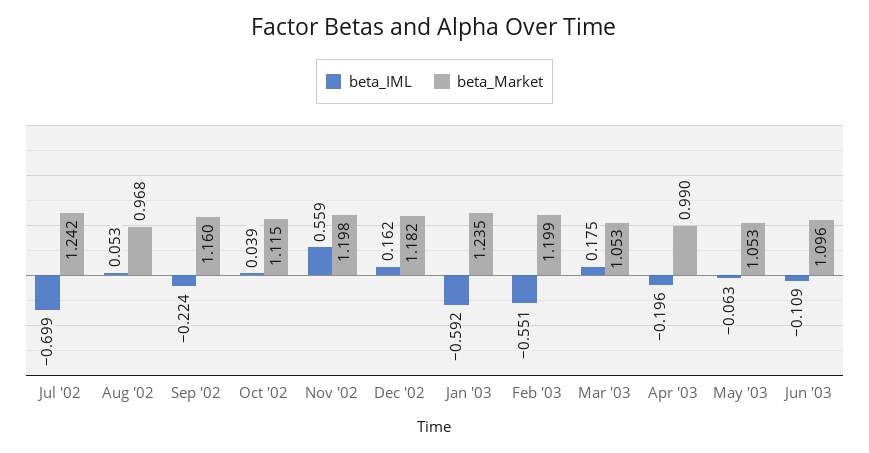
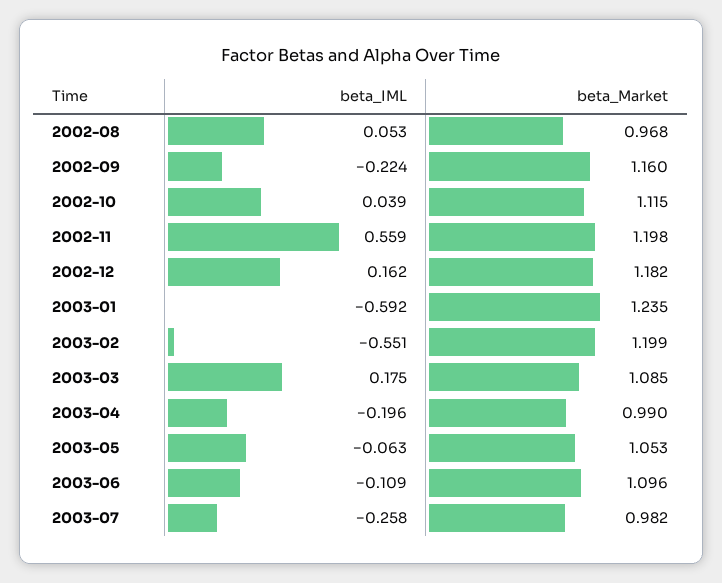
beta_IML, Jul '02: -0.699 -> none
beta_Market, Jul '02: 1.242 -> none
beta_Market, Mar '03: 1.053 -> 1.085
beta_IML, 2003-07: none -> -0.258
beta_Market, 2003-07: none -> 0.982

